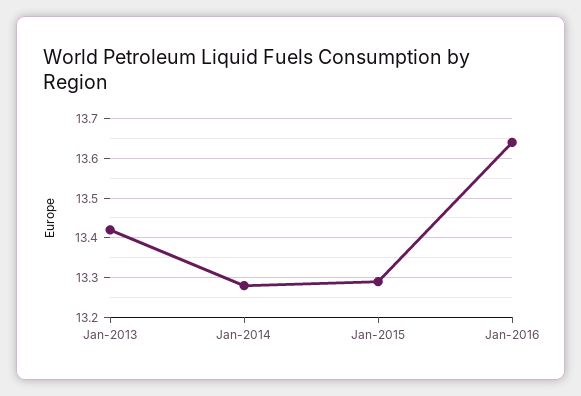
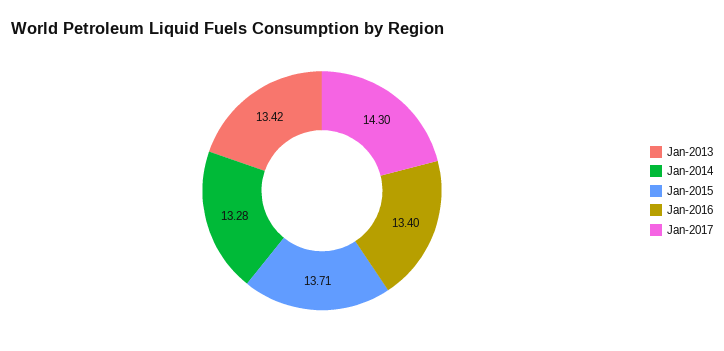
Jan-2015: 13.3 -> 13.71
Jan-2016: 13.65 -> 13.4
Jan-2017: none -> 14.3

